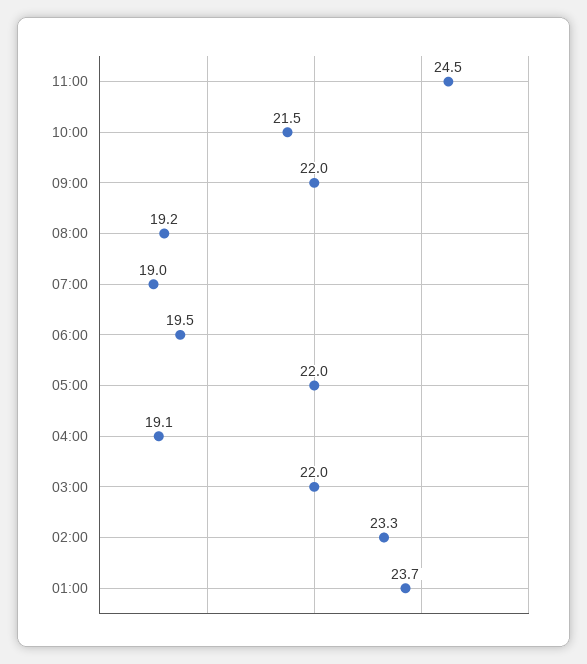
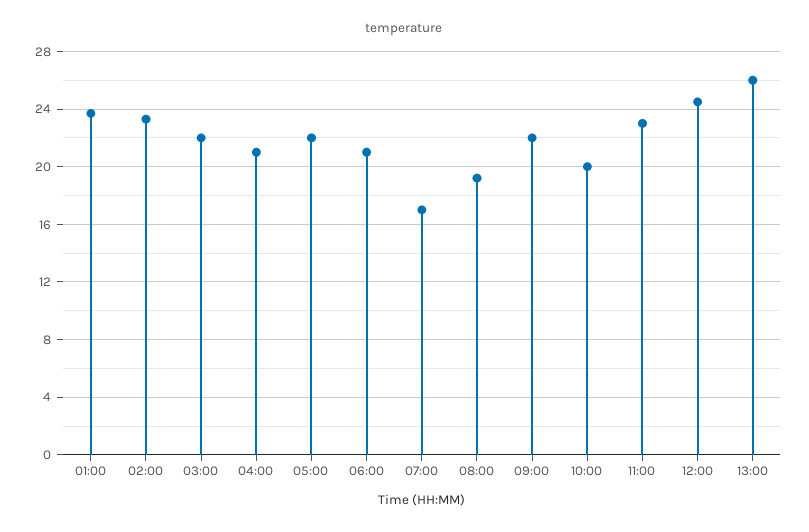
11:00: 24.5 -> 23
10:00: 21.5 -> 20
07:00: 19 -> 17
06:00: 19.5 -> 21
04:00: 19.1 -> 21
12:00: none -> 24.5
13:00: none -> 26

